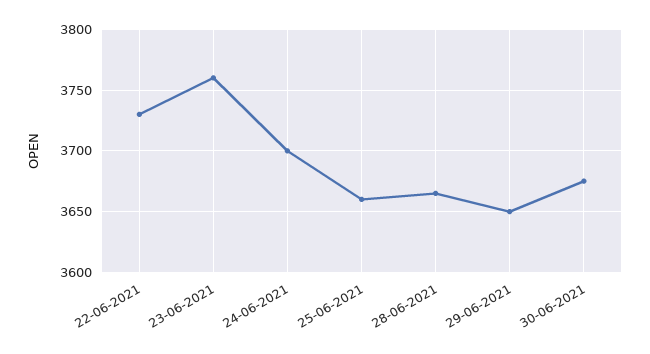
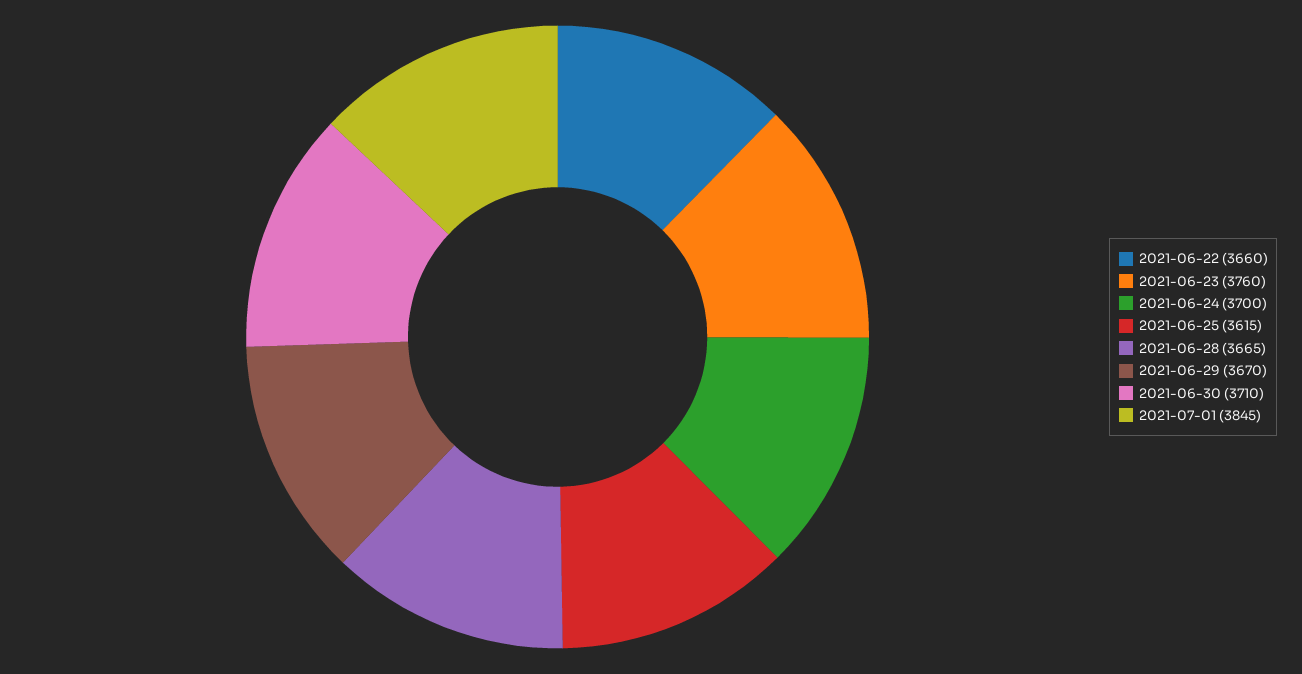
22-06-2021: 3730 -> 3660
25-06-2021: 3660 -> 3615
29-06-2021: 3650 -> 3670
30-06-2021: 3675 -> 3710
2021-07-01: none -> 3845

